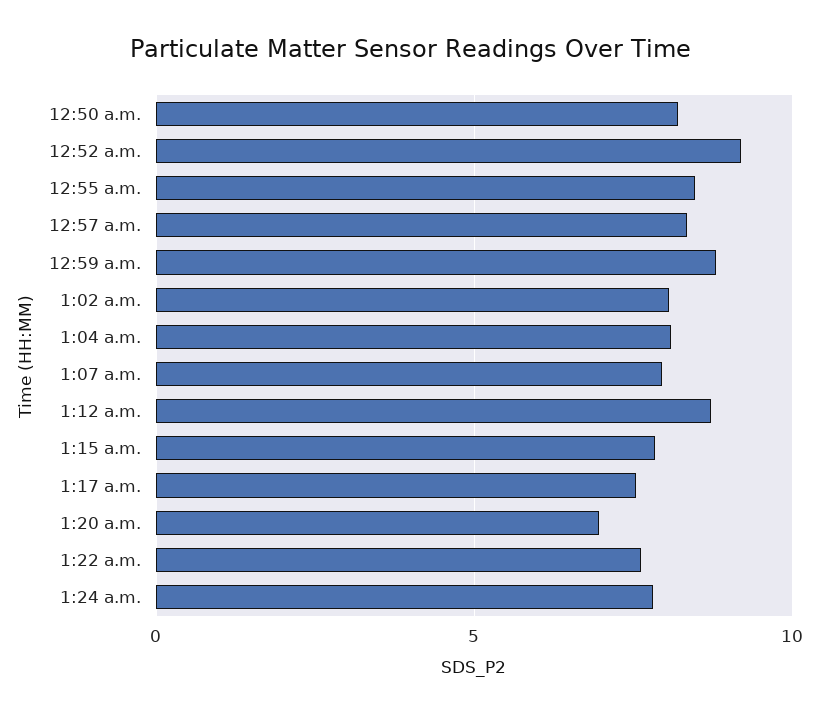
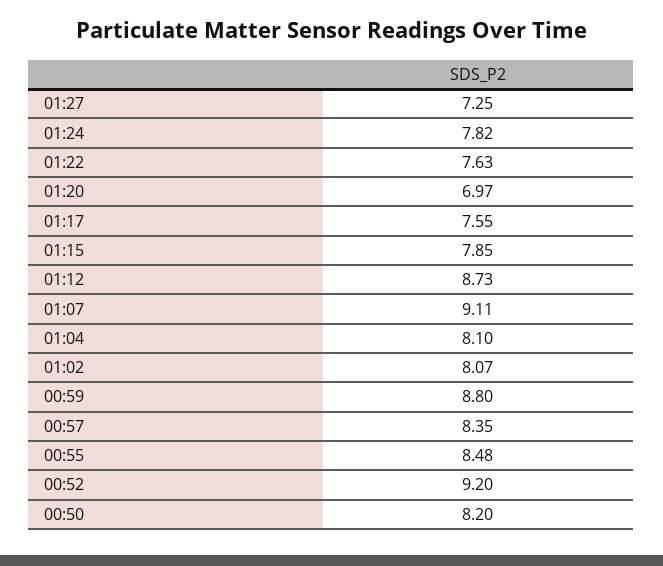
1:07 a.m.: 8 -> 9.11
01:27: none -> 7.25

